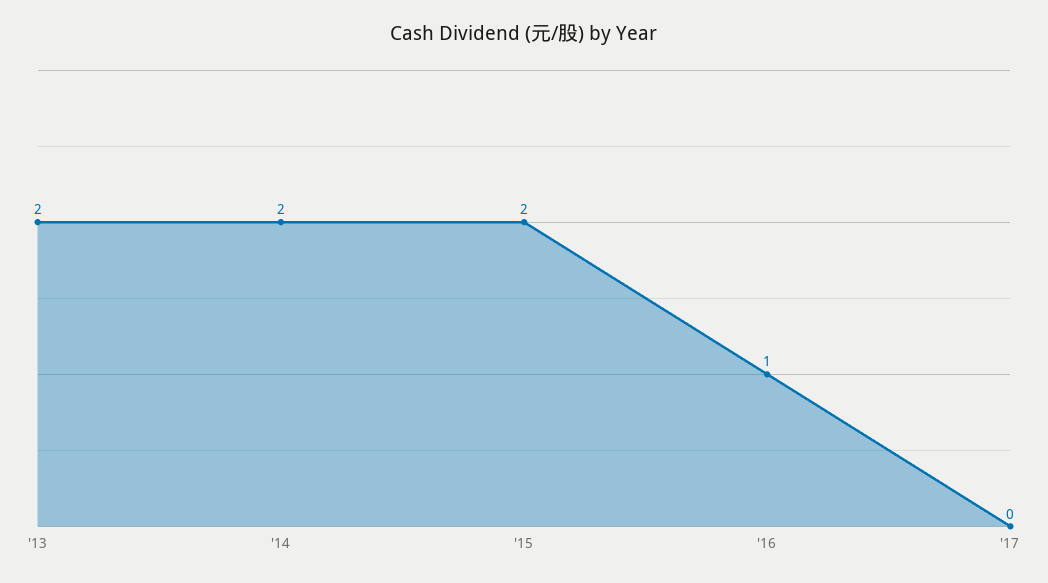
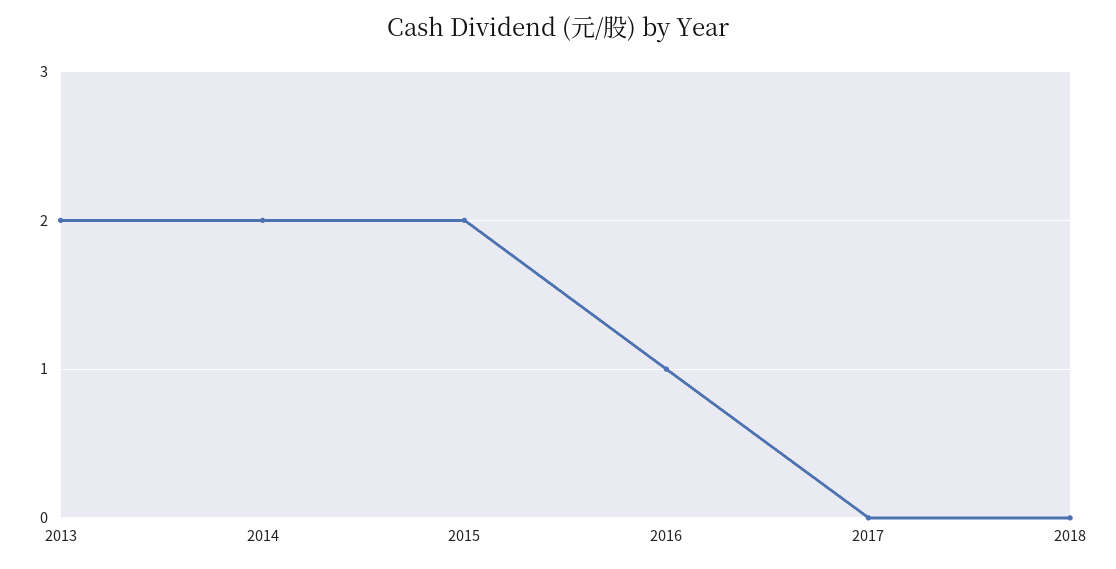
2018: none -> 0

